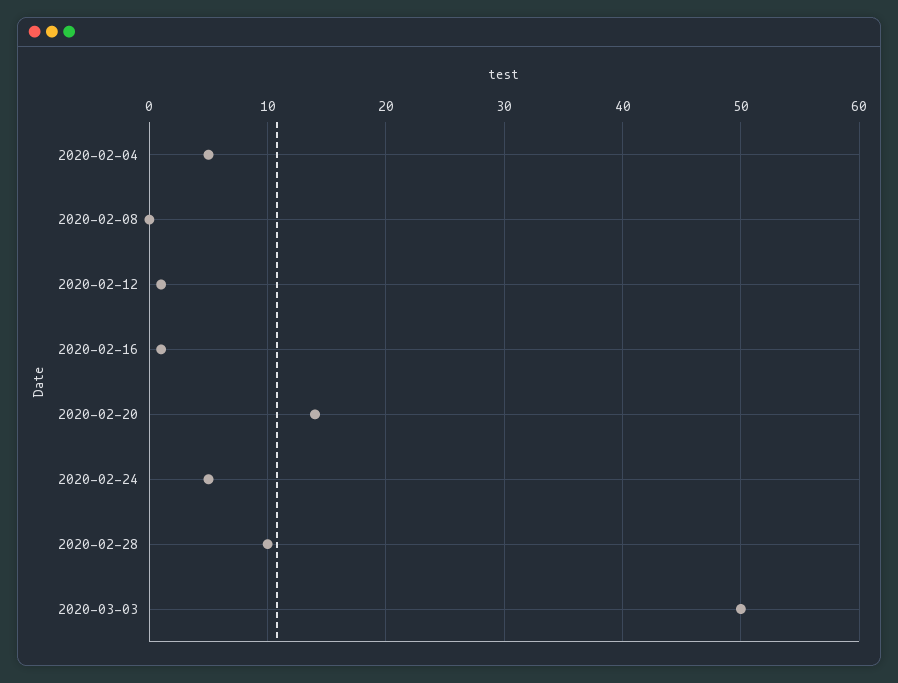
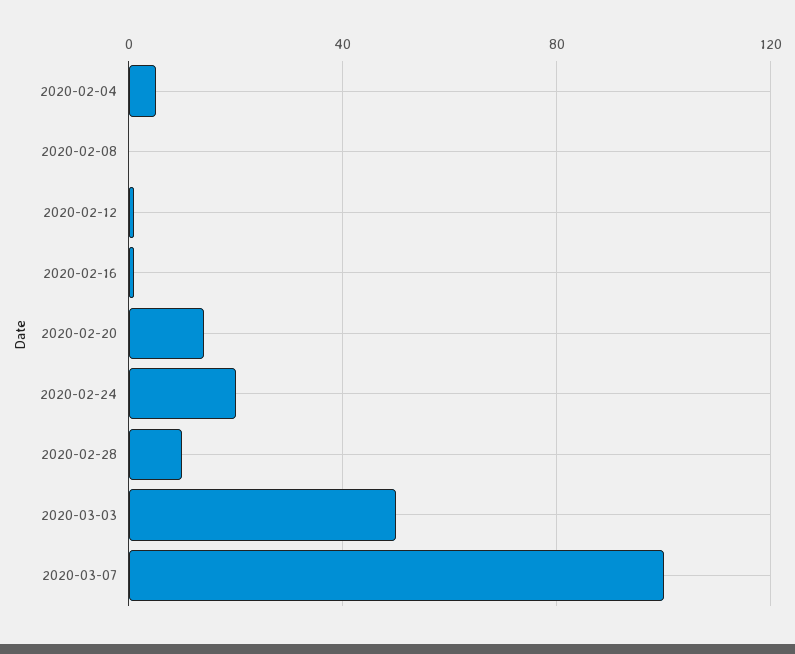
2020-02-24: 5 -> 20
2020-03-07: none -> 100

